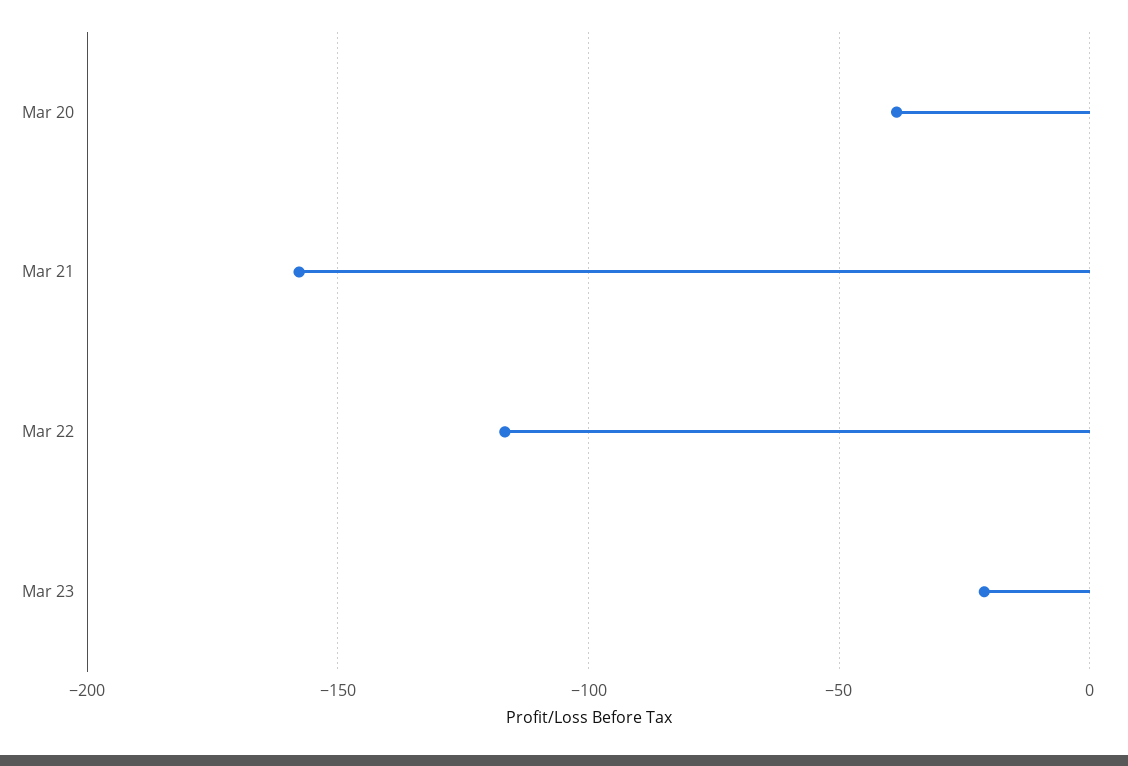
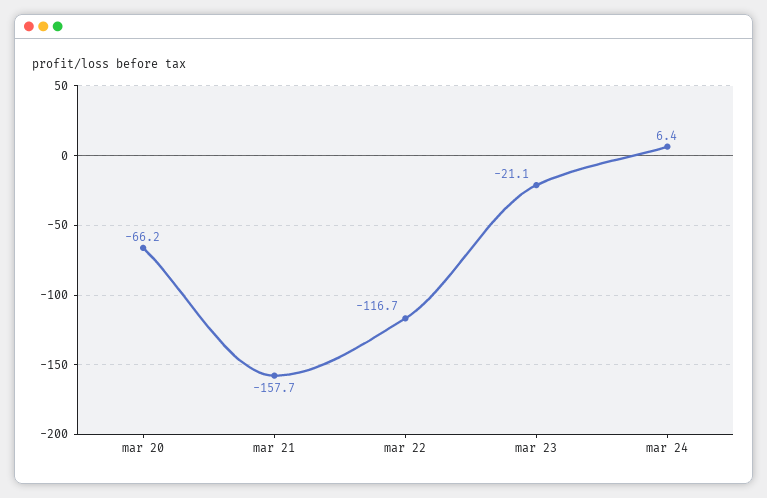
Mar 20: -40 -> -66.2
mar 24: none -> 6.4

